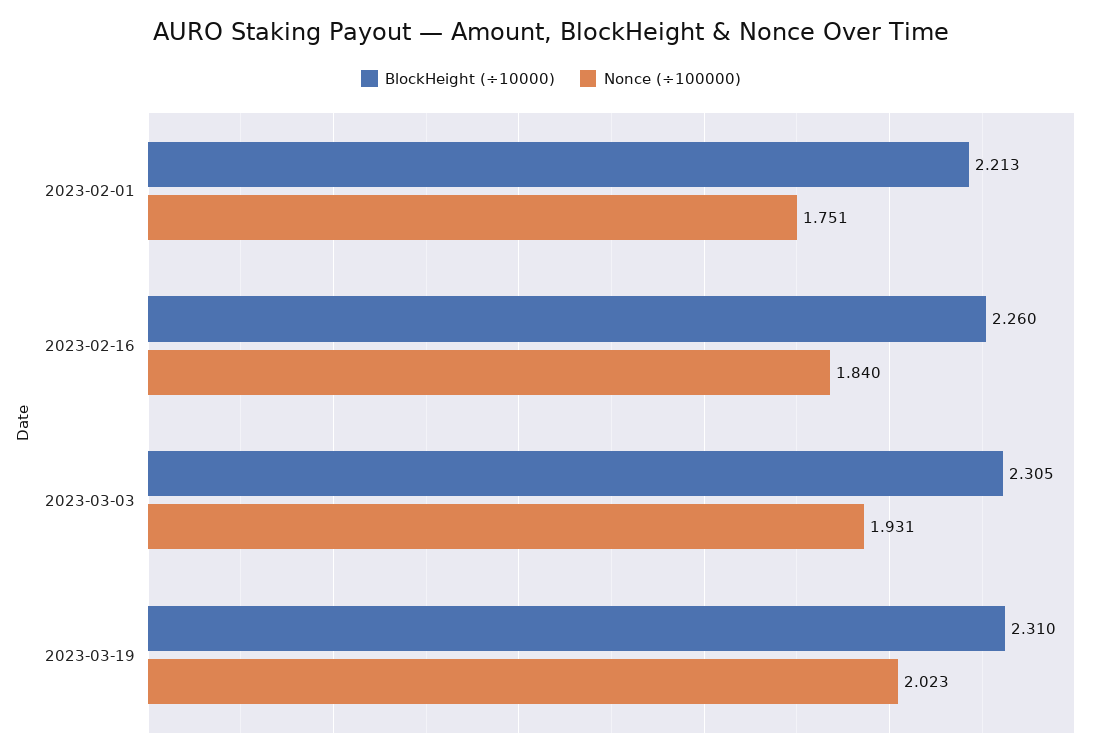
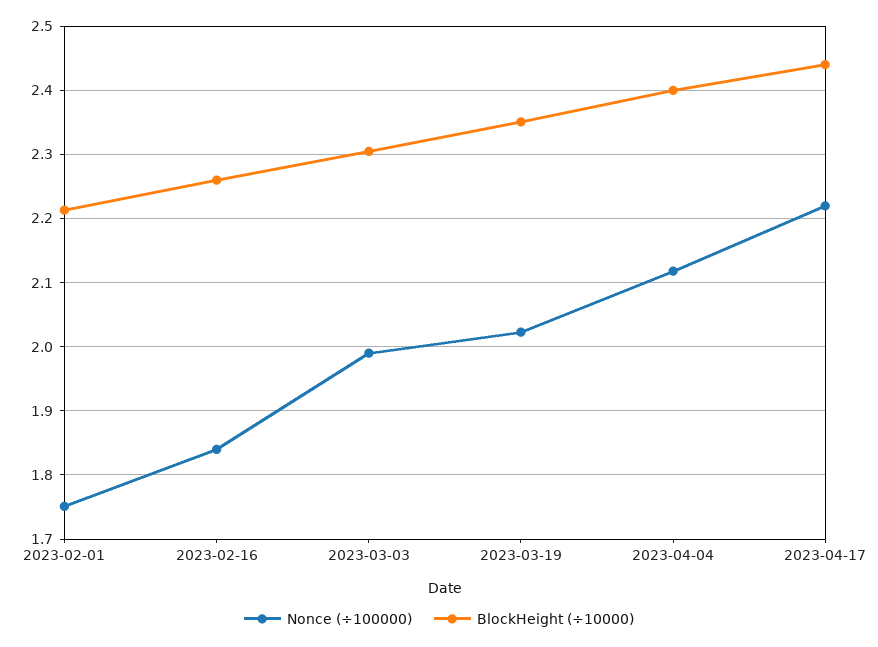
Nonce (÷100000), 2023-03-03: 1.931 -> 1.99
BlockHeight (÷10000), 2023-03-19: 2.31 -> 2.35
Nonce (÷100000), 2023-04-04: none -> 2.12
BlockHeight (÷10000), 2023-04-04: none -> 2.4
Nonce (÷100000), 2023-04-17: none -> 2.22
BlockHeight (÷10000), 2023-04-17: none -> 2.44

